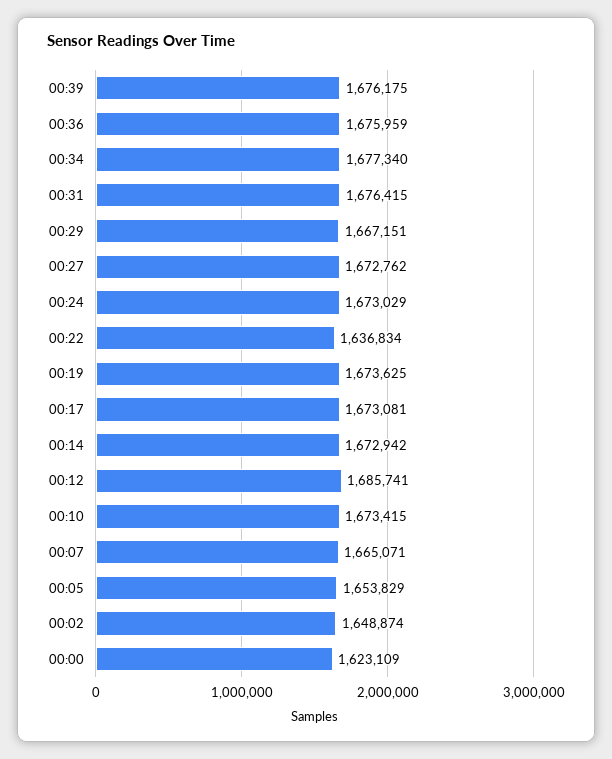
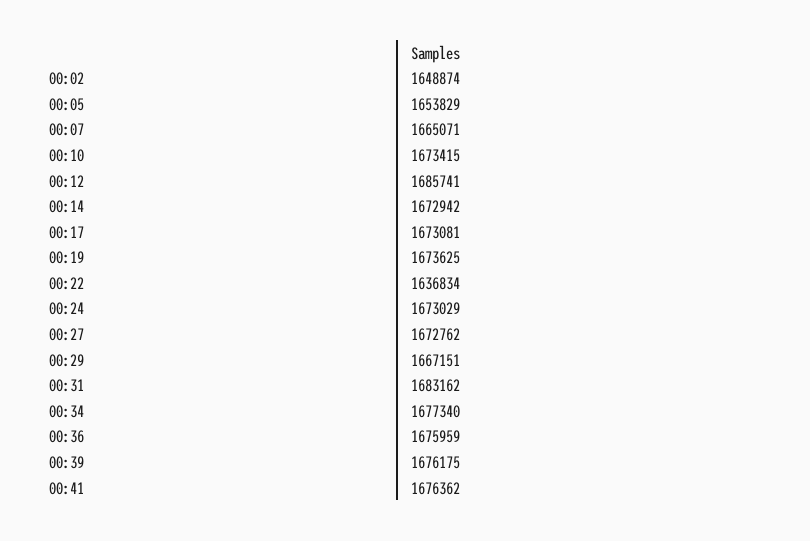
00:31: 1676415 -> 1683162
00:00: 1623109 -> none
00:41: none -> 1676362

